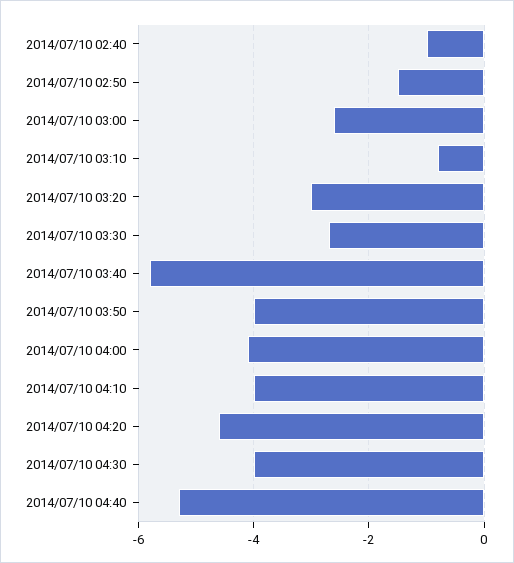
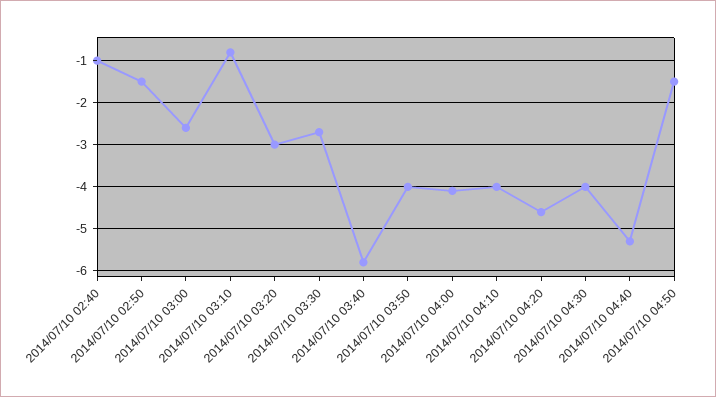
2014/07/10 04:50: none -> -1.5

